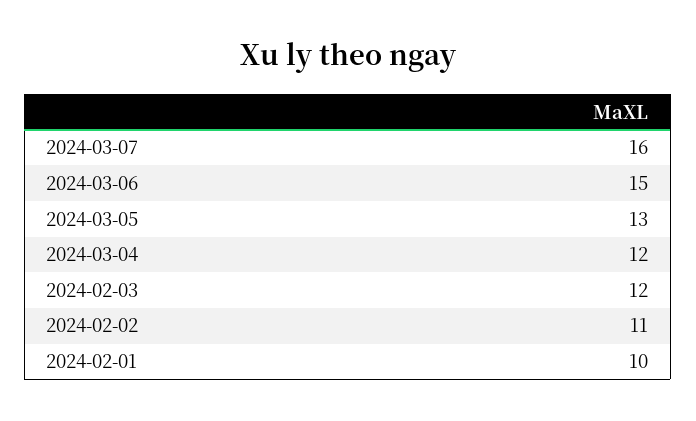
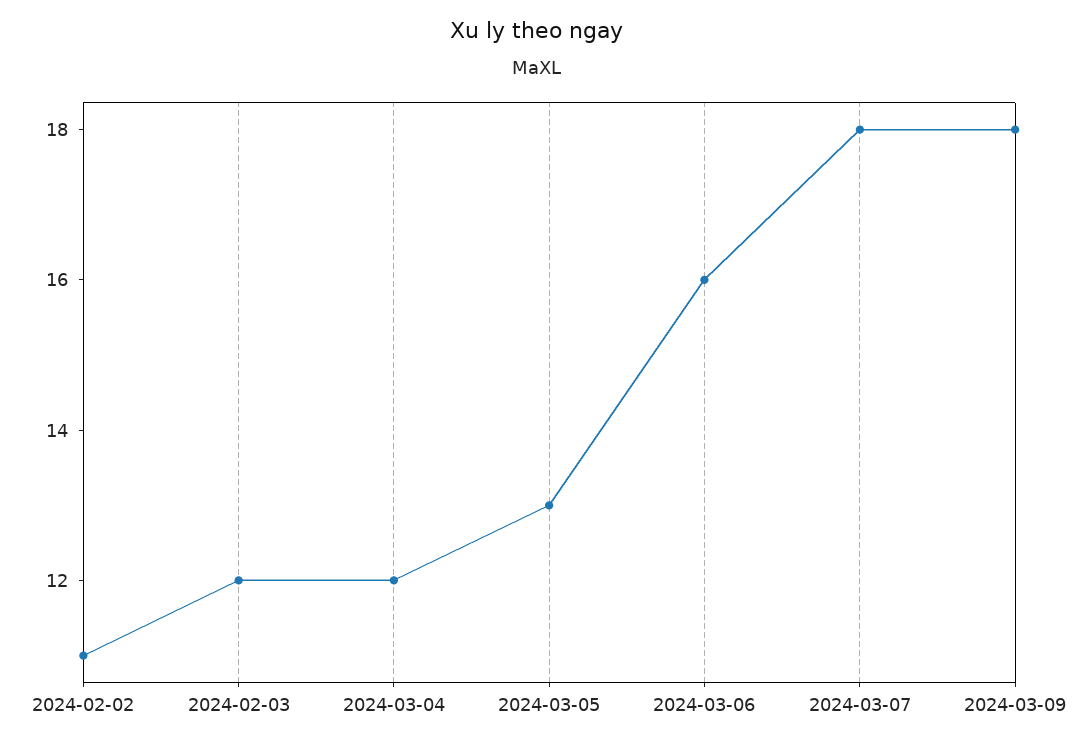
2024-03-07: 16 -> 18
2024-03-06: 15 -> 16
2024-02-01: 10 -> none
2024-03-09: none -> 18

